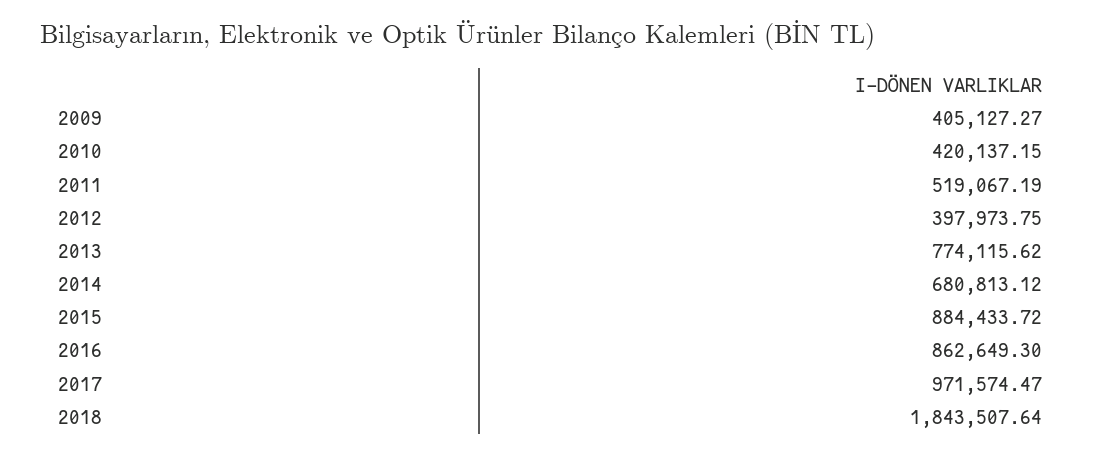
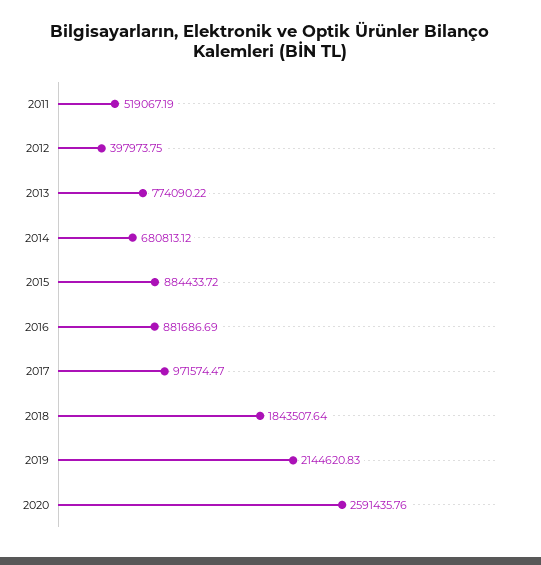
2009: 405127.27 -> none
2010: 420137.15 -> none
2013: 774115.62 -> 774090.22
2016: 862649.3 -> 881686.69
2019: none -> 2144620.83
2020: none -> 2591435.76

